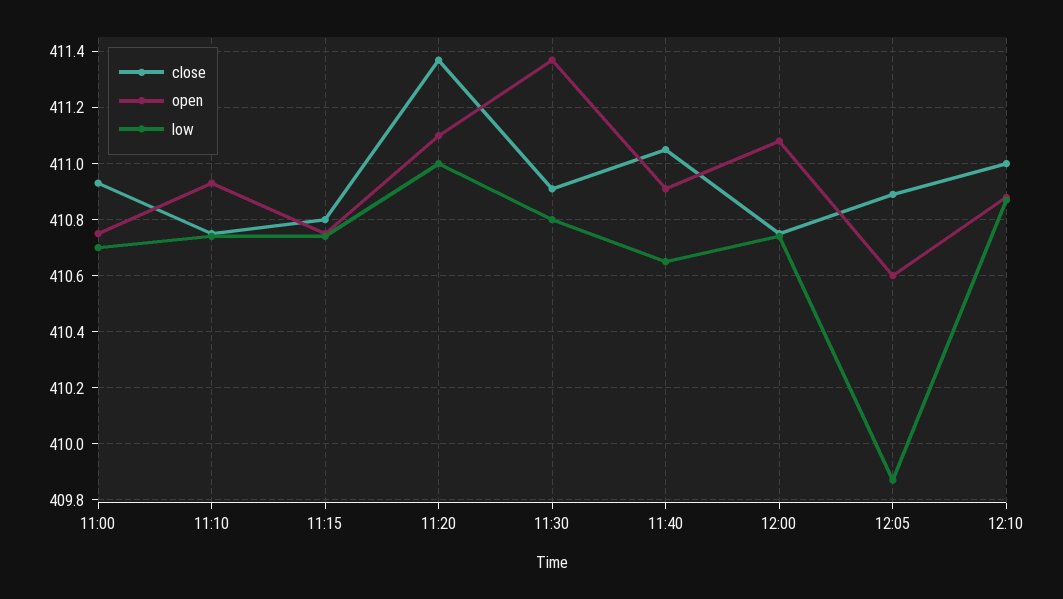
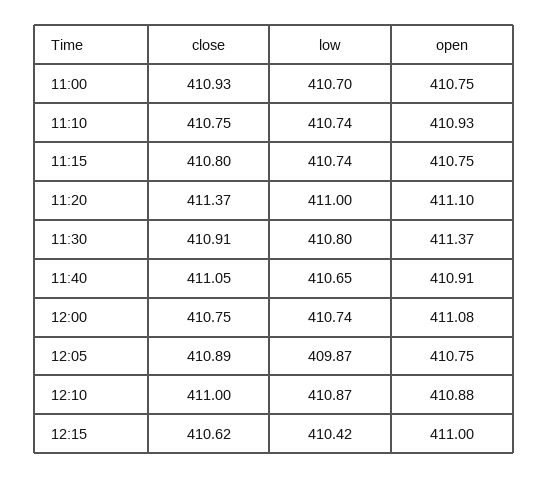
open, 12:05: 410.6 -> 410.75
close, 12:15: none -> 410.62
low, 12:15: none -> 410.42
open, 12:15: none -> 411

